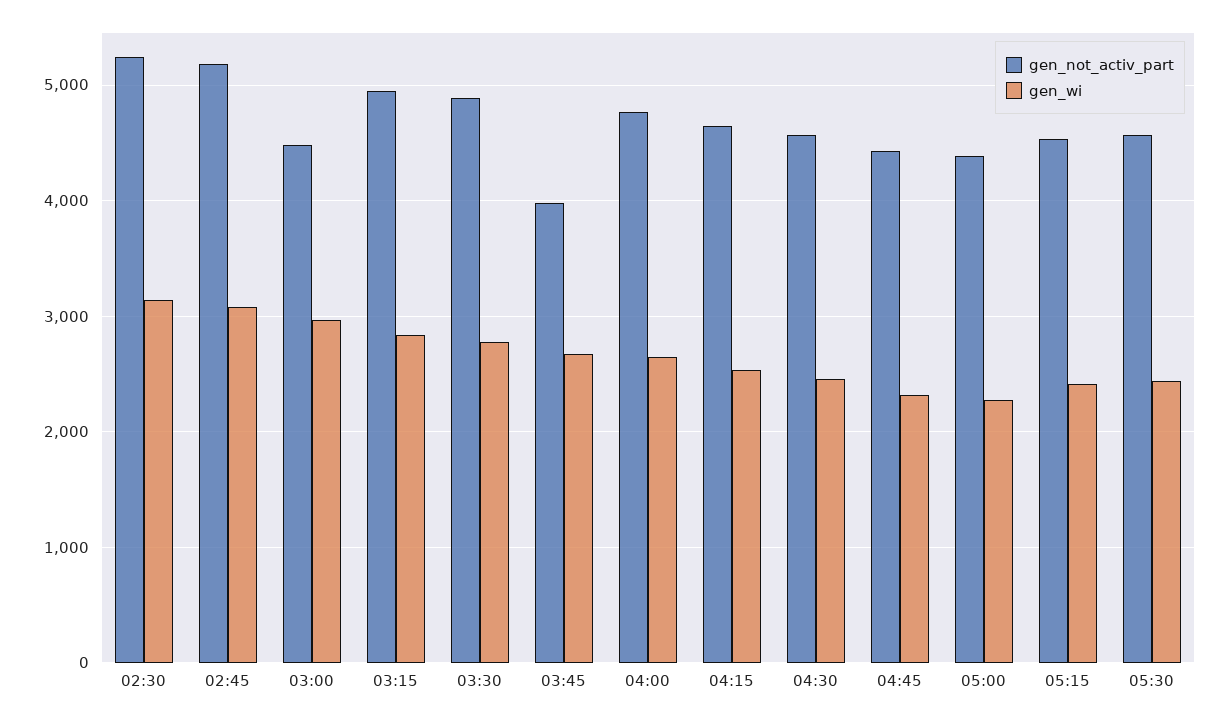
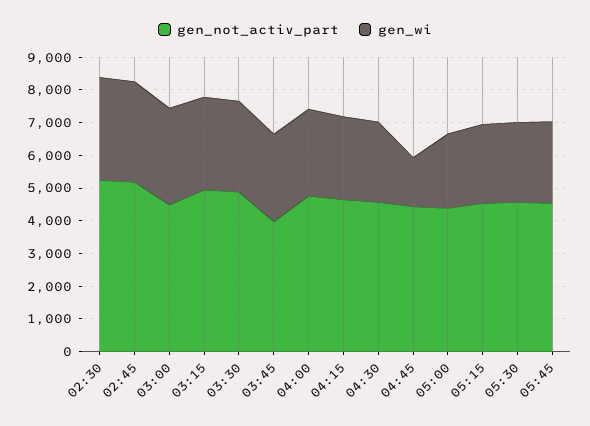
gen_wi, 04:45: 2300 -> 1500
gen_not_activ_part, 05:45: none -> 4500
gen_wi, 05:45: none -> 2500

